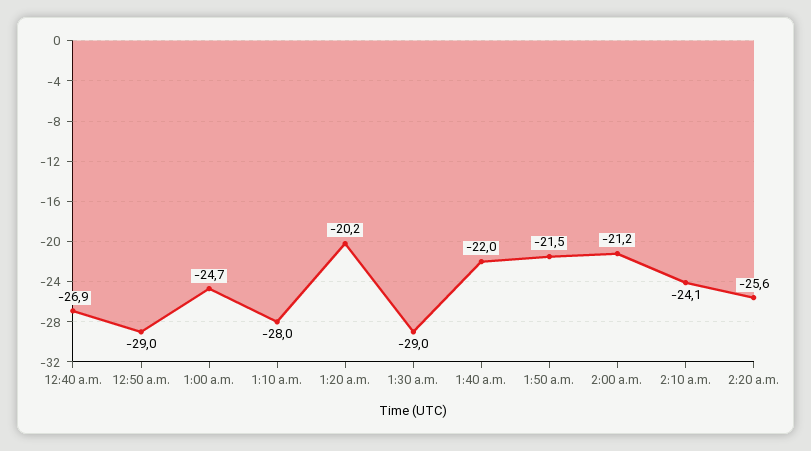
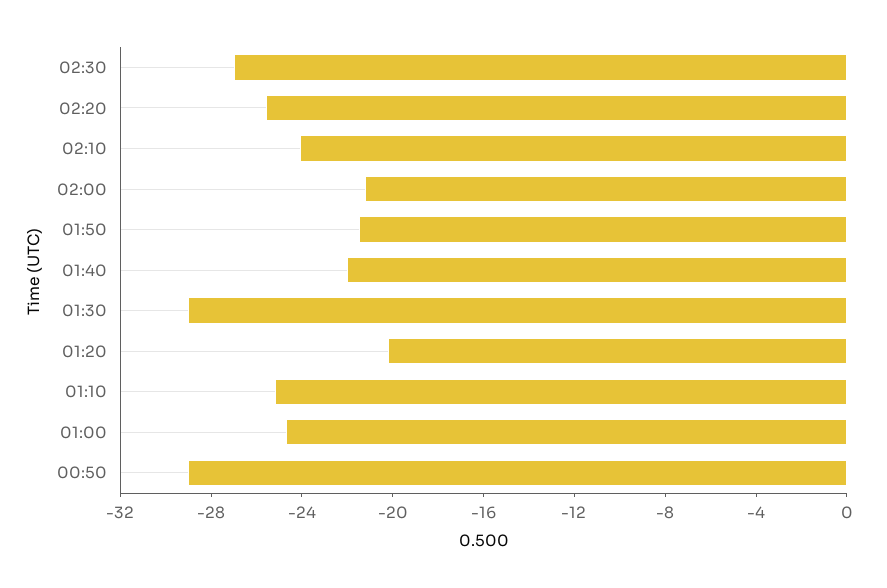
12:40 a.m.: -26.9 -> none
1:10 a.m.: -28 -> -25
02:30: none -> -27

